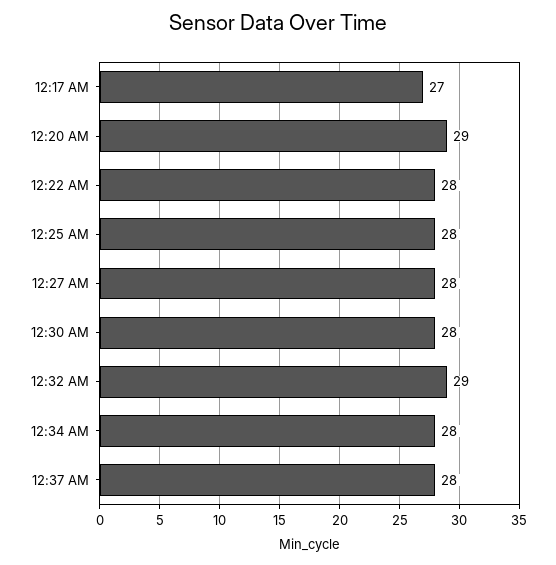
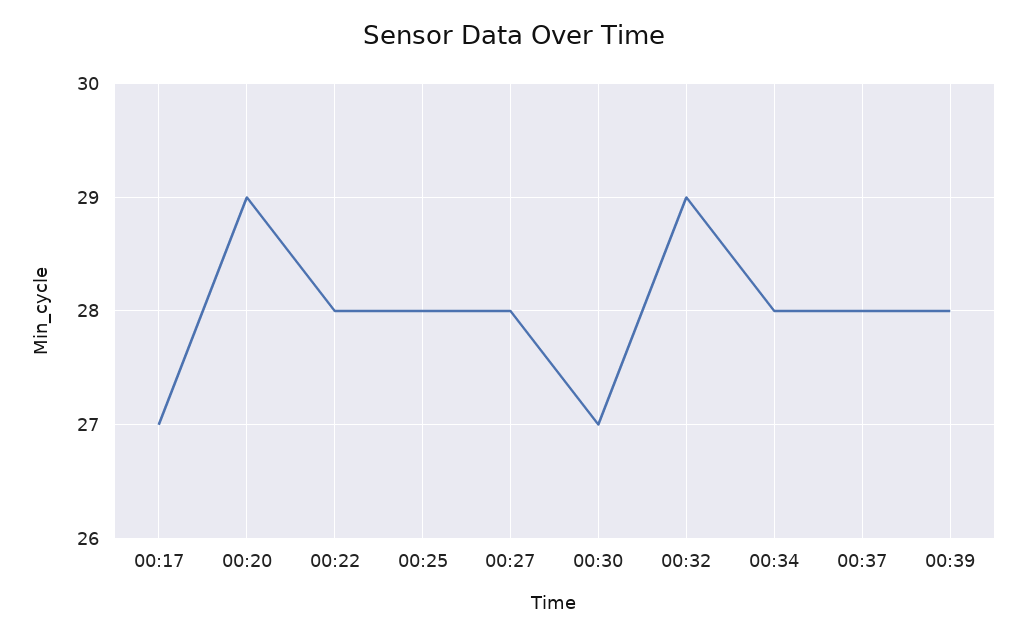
12:30 AM: 28 -> 27
00:39: none -> 28

